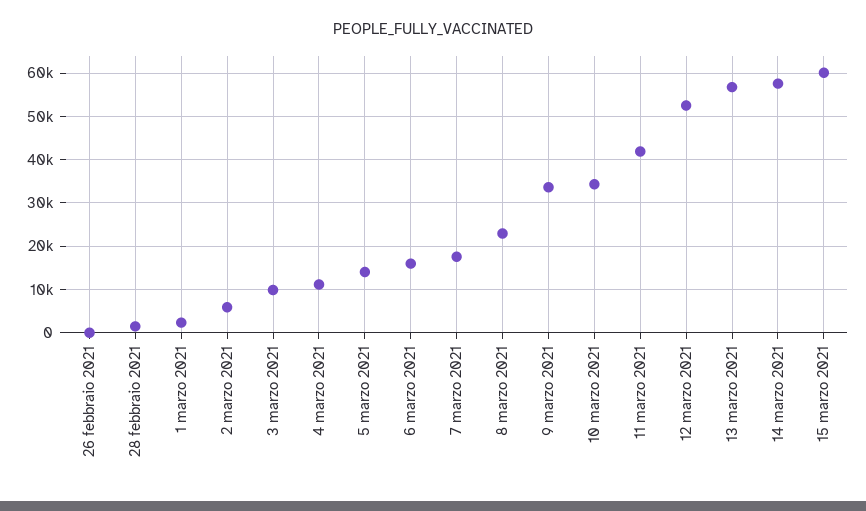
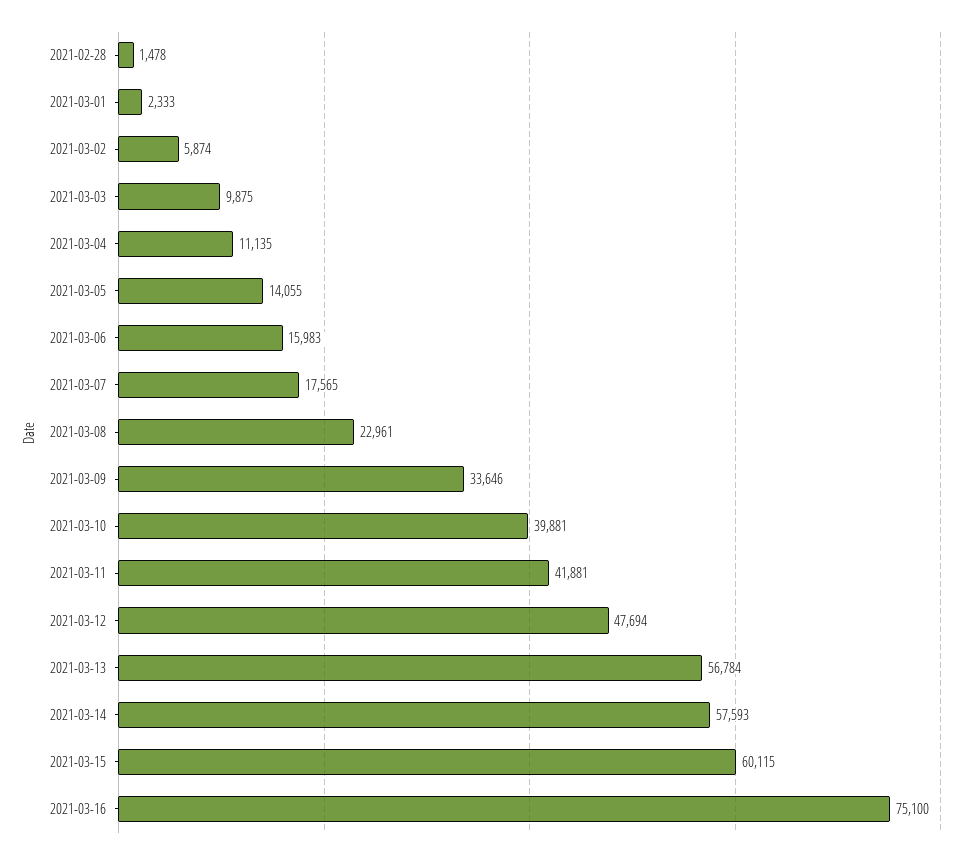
26 febbraio 2021: 0 -> none
10 marzo 2021: 34000 -> 39881
12 marzo 2021: 52000 -> 47694
2021-03-16: none -> 75100

